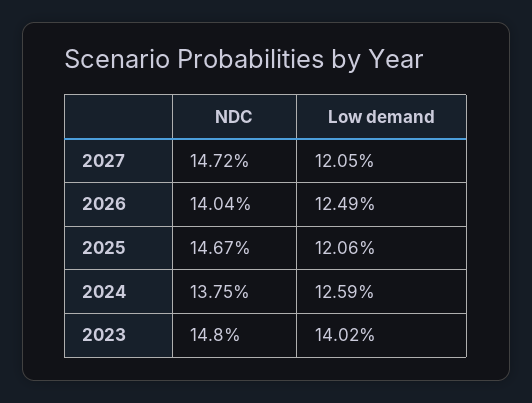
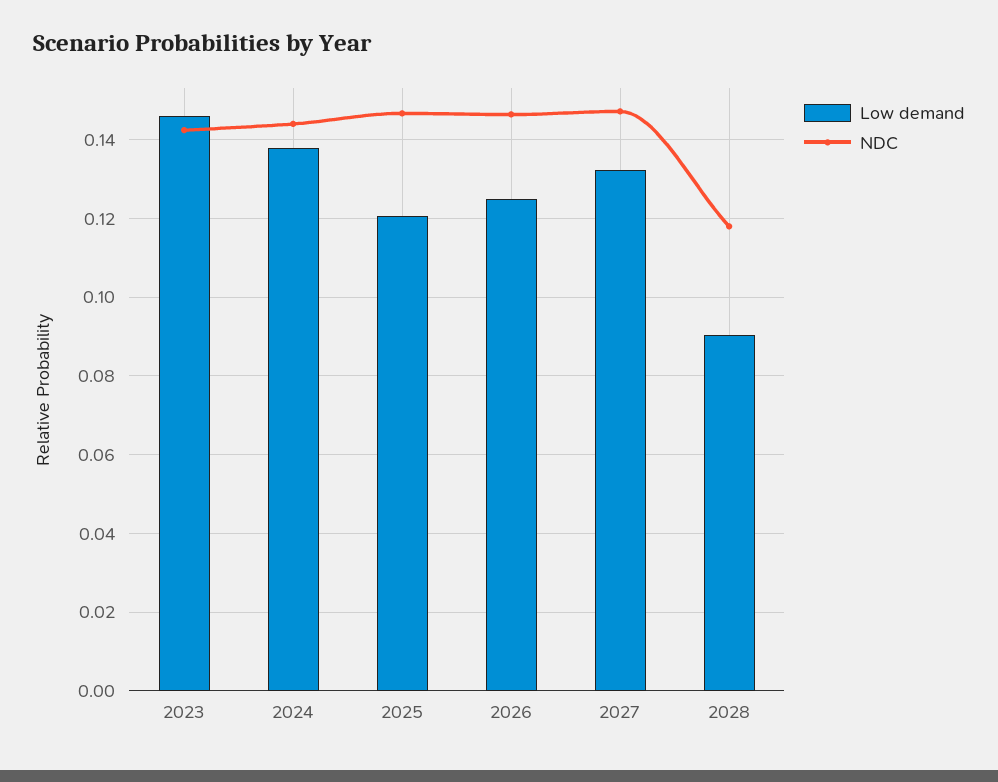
Low demand, 2027: 0.1205 -> 0.132
NDC, 2026: 0.1404 -> 0.146
NDC, 2024: 0.1375 -> 0.144
Low demand, 2024: 0.1259 -> 0.138
NDC, 2023: 0.148 -> 0.142
Low demand, 2023: 0.1402 -> 0.146
Low demand, 2028: none -> 0.09
NDC, 2028: none -> 0.118

